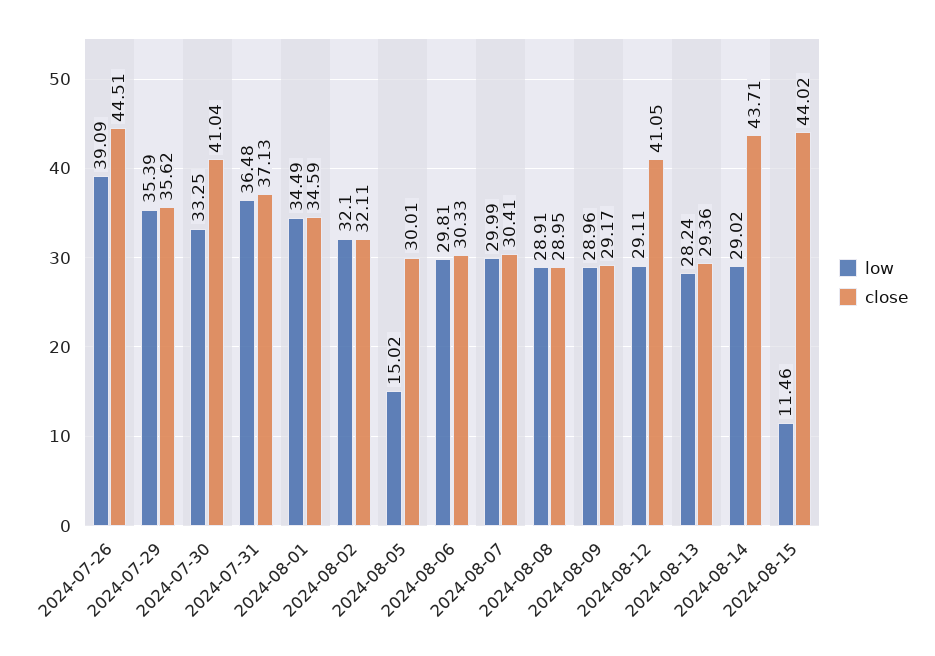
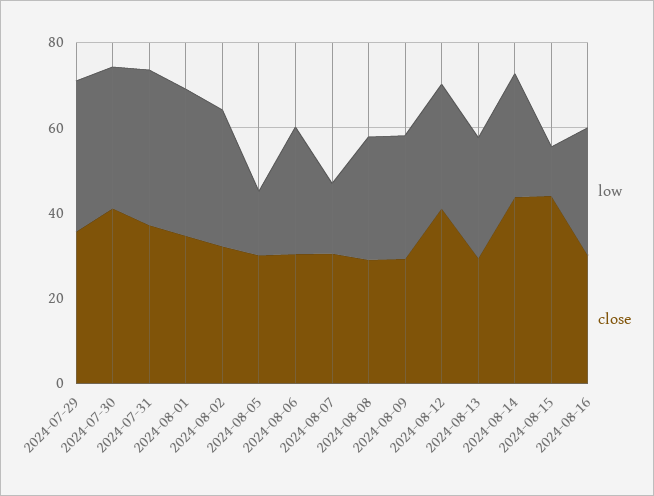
low, 2024-07-26: 39.09 -> none
close, 2024-07-26: 44.51 -> none
low, 2024-08-07: 29.99 -> 15
low, 2024-08-16: none -> 30
close, 2024-08-16: none -> 30

